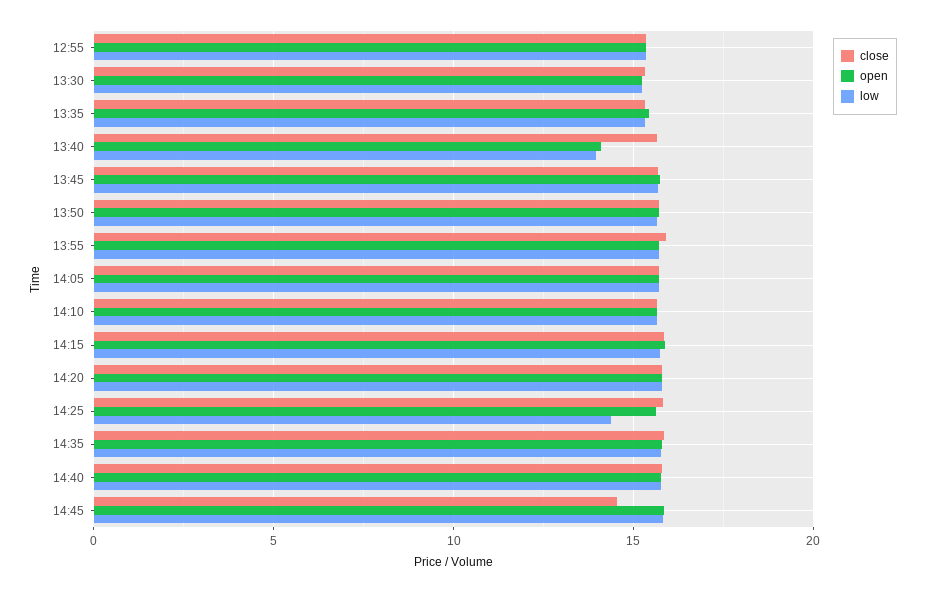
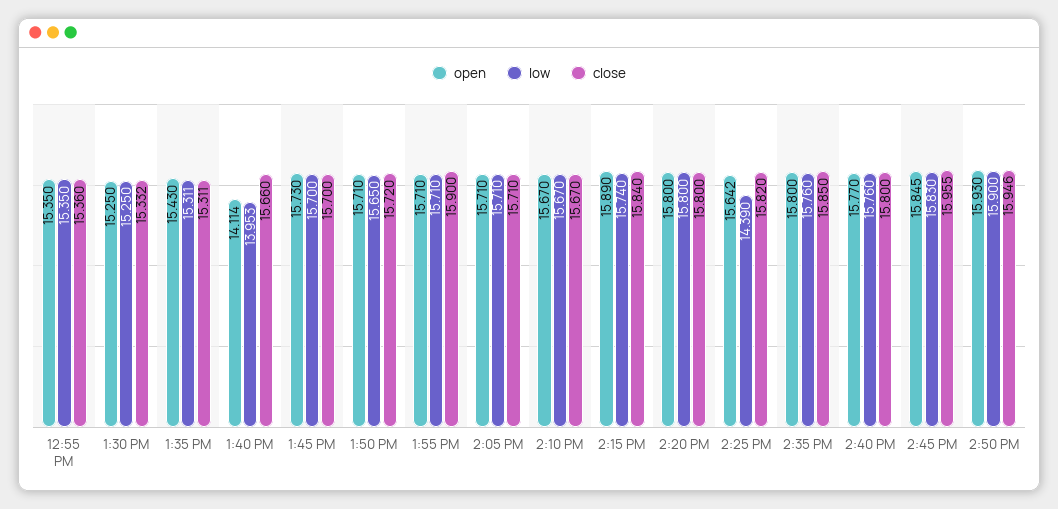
close, 14:45: 14.5 -> 15.955
open, 2:50 PM: none -> 15.93
low, 2:50 PM: none -> 15.9
close, 2:50 PM: none -> 15.946

